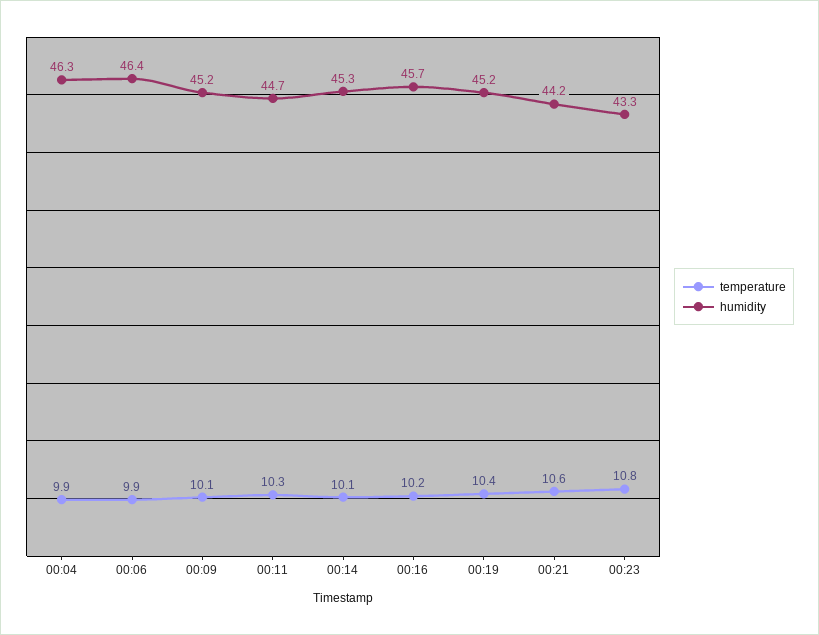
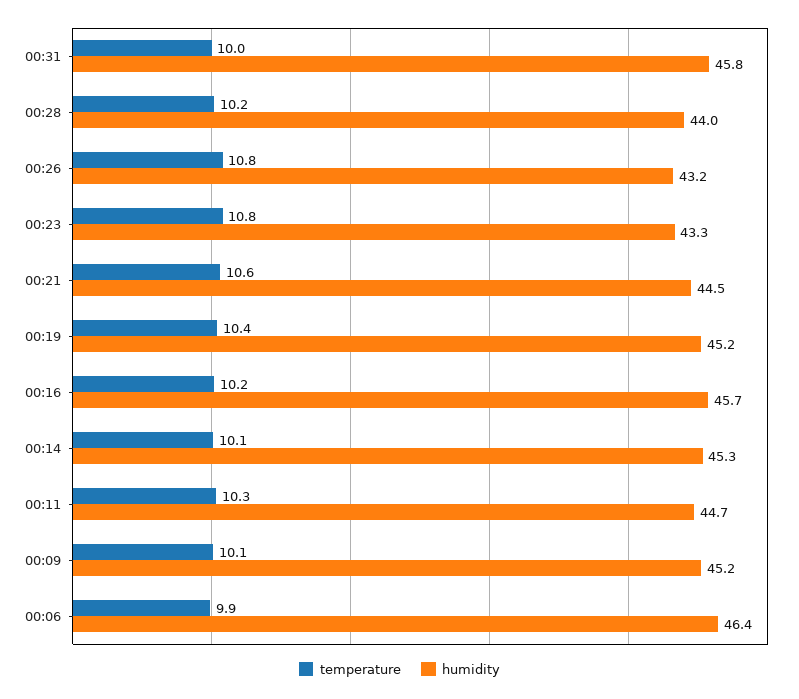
temperature, 00:04: 9.9 -> none
humidity, 00:04: 46.3 -> none
humidity, 00:21: 44.2 -> 44.5
temperature, 00:31: none -> 10
humidity, 00:31: none -> 45.8
temperature, 00:28: none -> 10.2
humidity, 00:28: none -> 44
temperature, 00:26: none -> 10.8
humidity, 00:26: none -> 43.2

